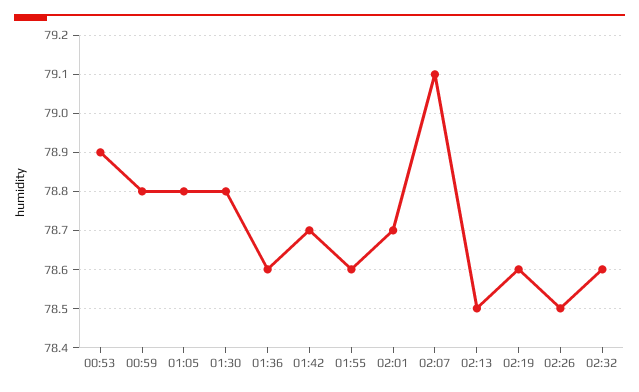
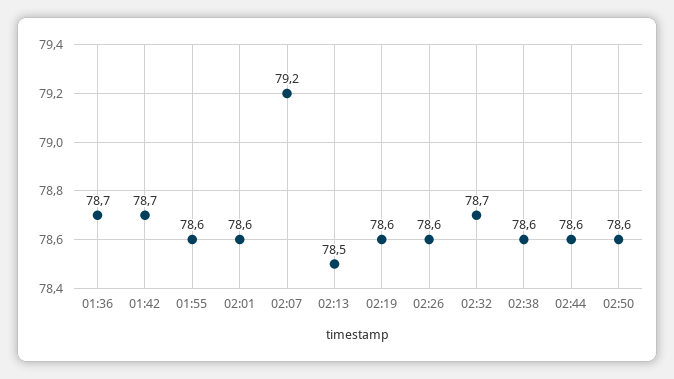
00:53: 78.9 -> none
00:59: 78.8 -> none
01:05: 78.8 -> none
01:30: 78.8 -> none
01:36: 78.6 -> 78.7
02:01: 78.7 -> 78.6
02:07: 79.1 -> 79.2
02:26: 78.5 -> 78.6
02:32: 78.6 -> 78.7
02:38: none -> 78.6
02:44: none -> 78.6
02:50: none -> 78.6

